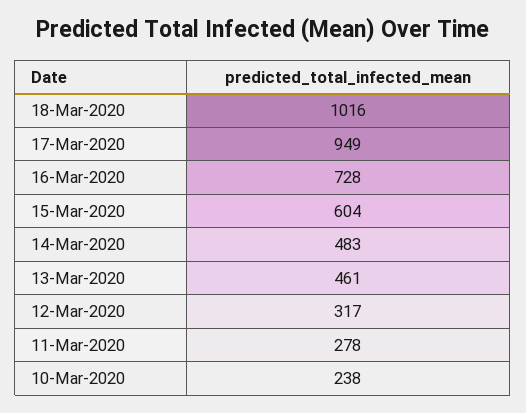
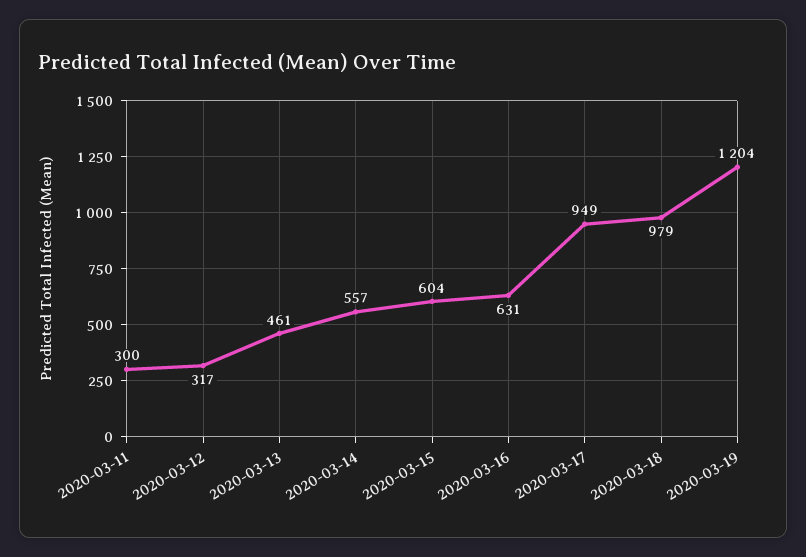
18-Mar-2020: 1016 -> 979
16-Mar-2020: 728 -> 631
14-Mar-2020: 483 -> 557
11-Mar-2020: 278 -> 300
10-Mar-2020: 238 -> none
2020-03-19: none -> 1204

